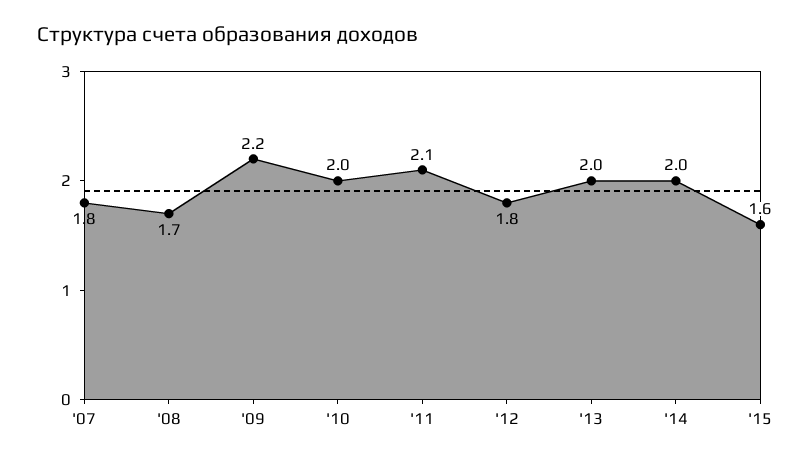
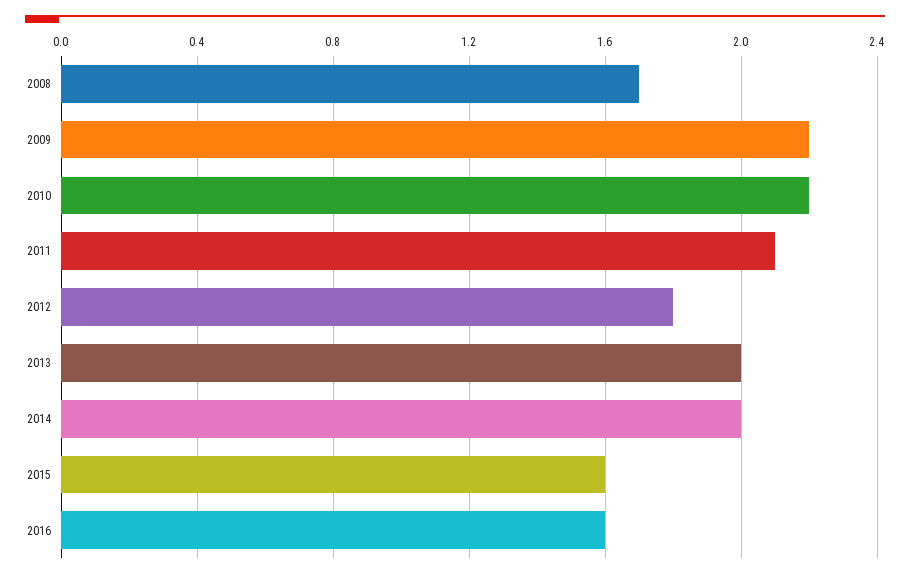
'07: 1.8 -> none
'10: 2 -> 2.2
2016: none -> 1.6

